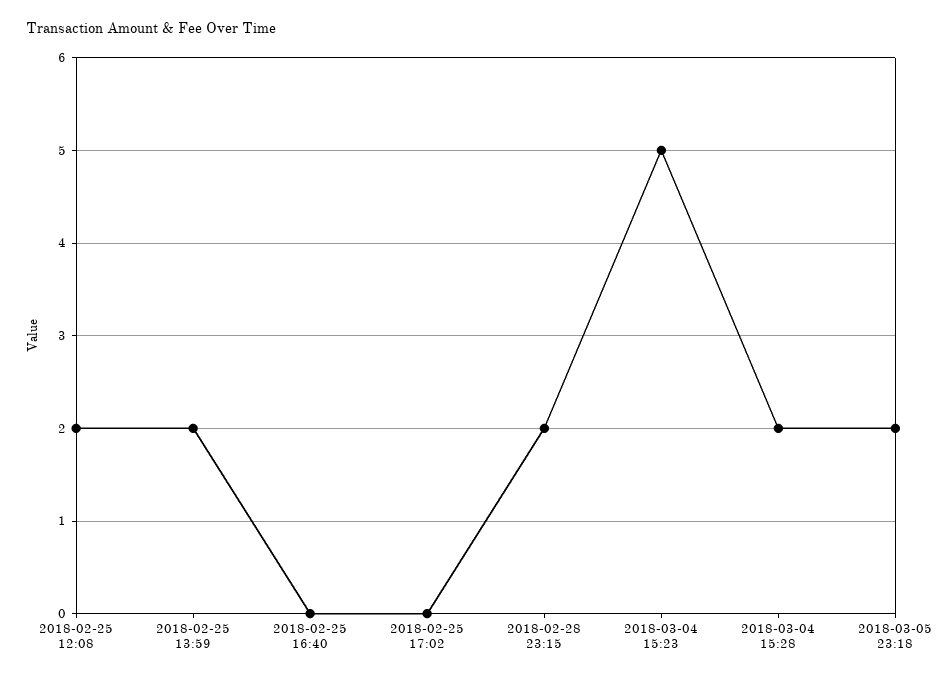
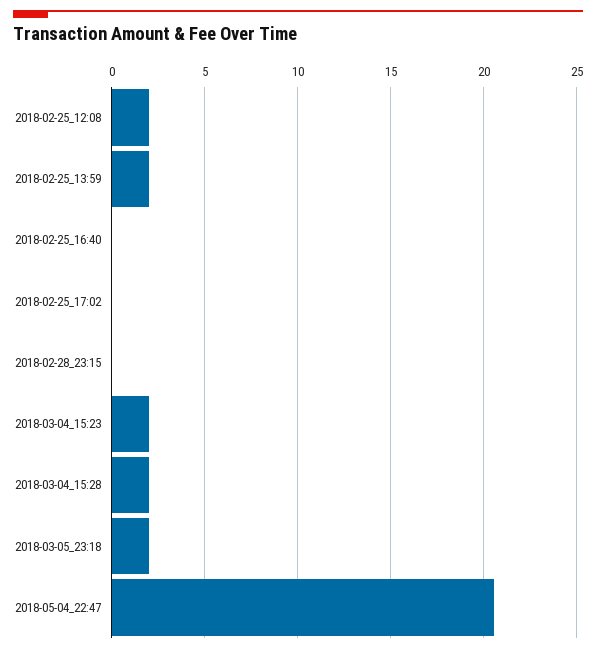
2018-02-28 23:15: 2 -> 0
2018-03-04 15:23: 5 -> 2
2018-05-04_22:47: none -> 20.5

